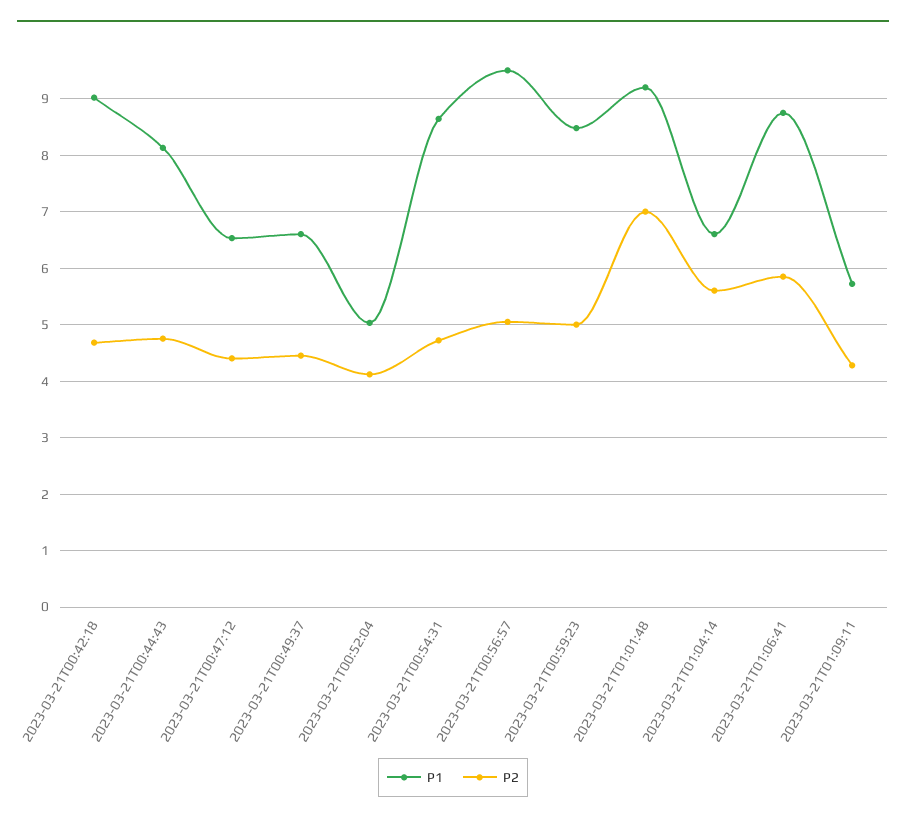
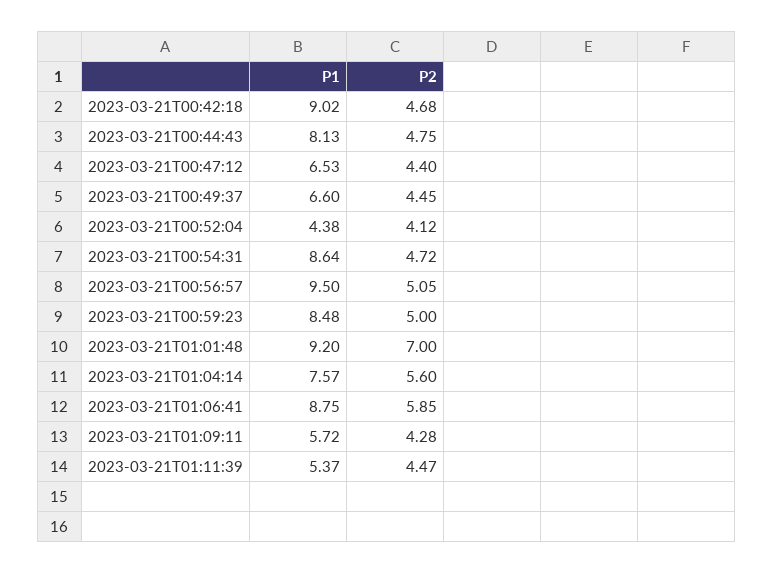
P1, 2023-03-21T00:52:04: 5 -> 4.38
P1, 2023-03-21T01:04:14: 6.6 -> 7.57
P1, 2023-03-21T01:11:39: none -> 5.37
P2, 2023-03-21T01:11:39: none -> 4.47

